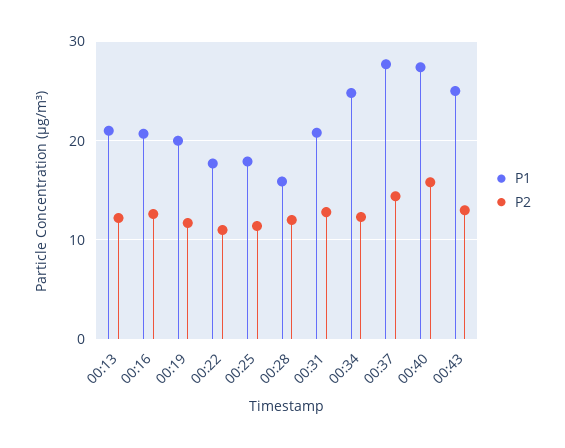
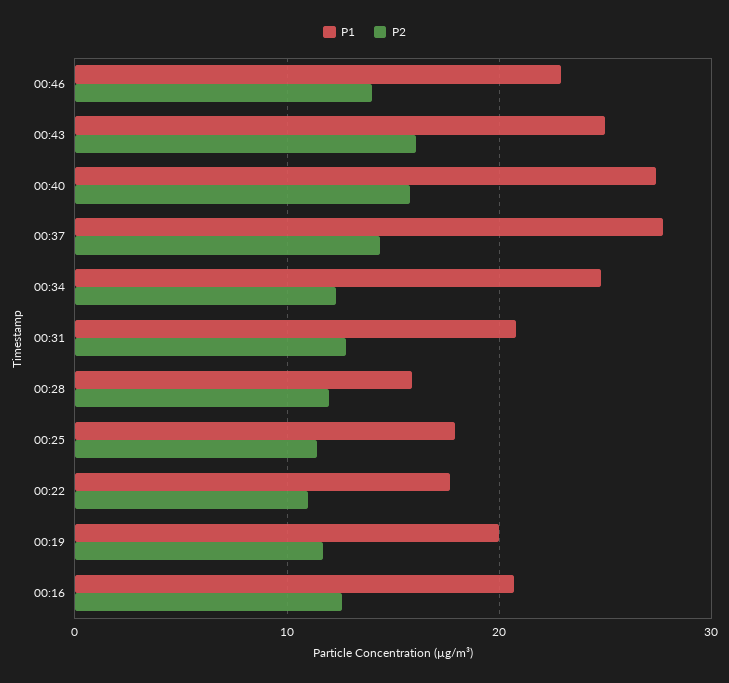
P1, 00:13: 21 -> none
P2, 00:13: 12 -> none
P2, 00:43: 13 -> 16
P1, 00:46: none -> 23
P2, 00:46: none -> 14

